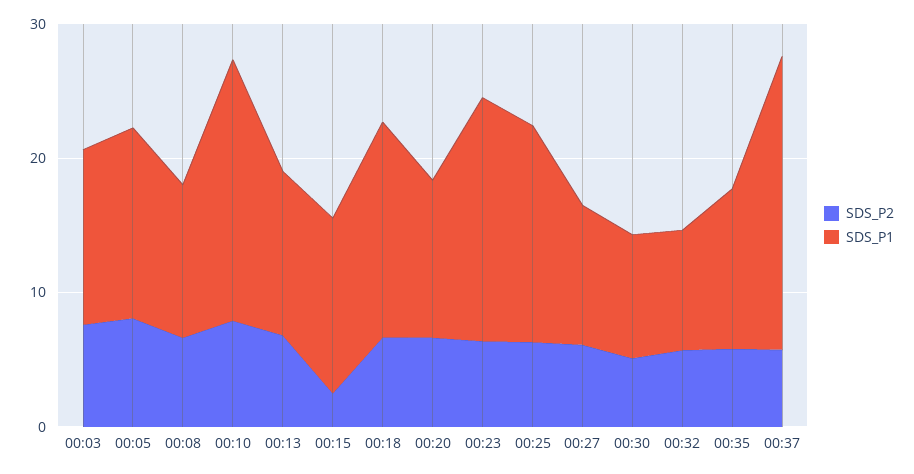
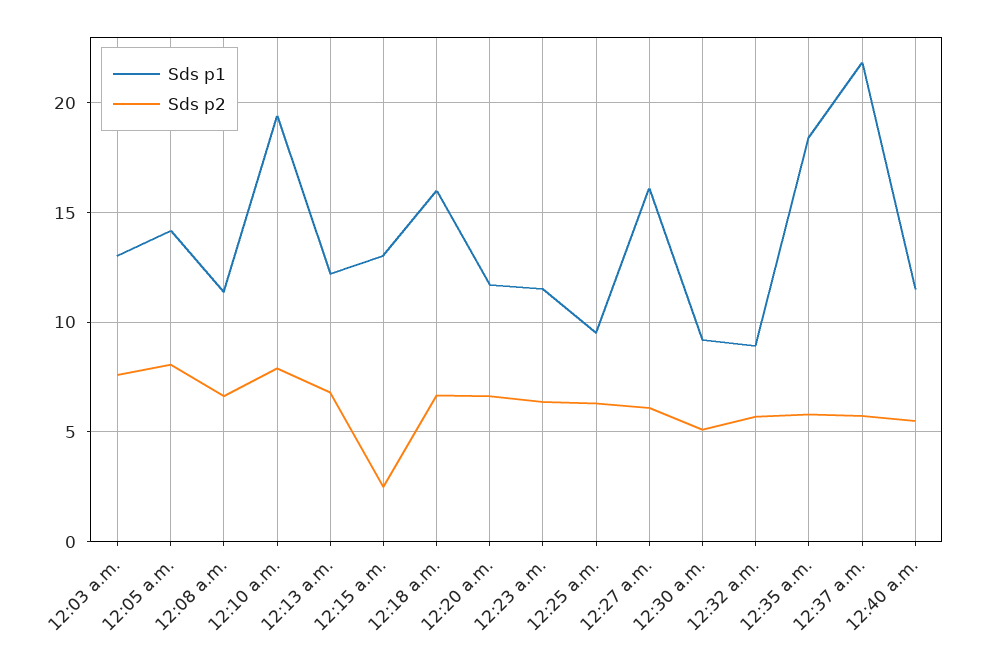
SDS_P1, 00:23: 18 -> 11.5
SDS_P1, 00:25: 16 -> 9.5
SDS_P1, 00:27: 10 -> 16
SDS_P1, 00:35: 12 -> 18.5
SDS_P1, 12:40 a.m.: none -> 11.5
SDS_P2, 12:40 a.m.: none -> 5.5

